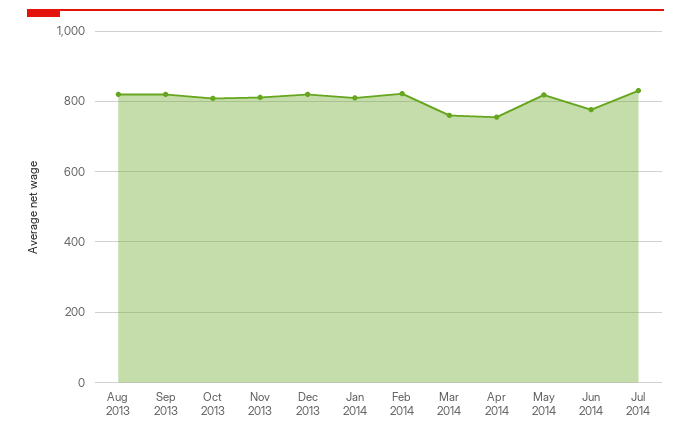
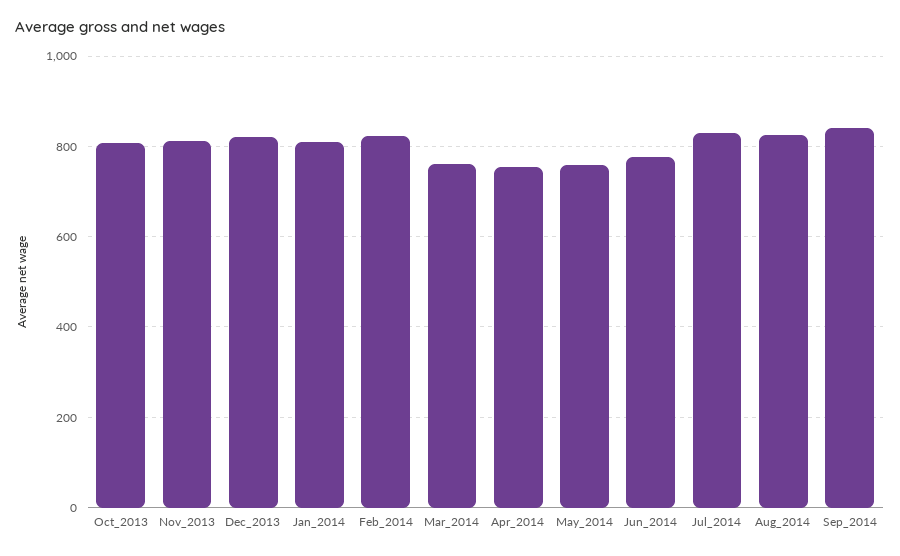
Aug 2013: 820 -> none
Sep 2013: 820 -> none
May 2014: 820 -> 760
Aug_2014: none -> 820
Sep_2014: none -> 840

